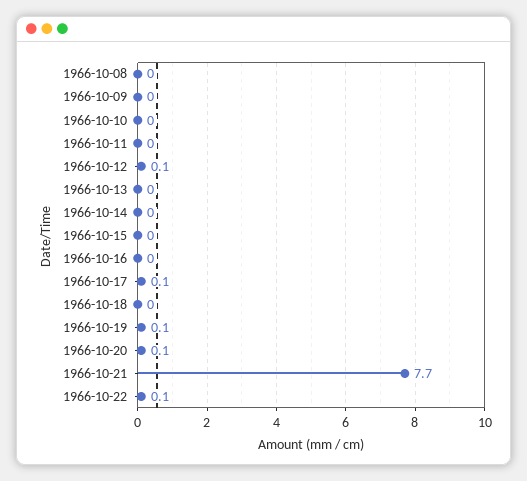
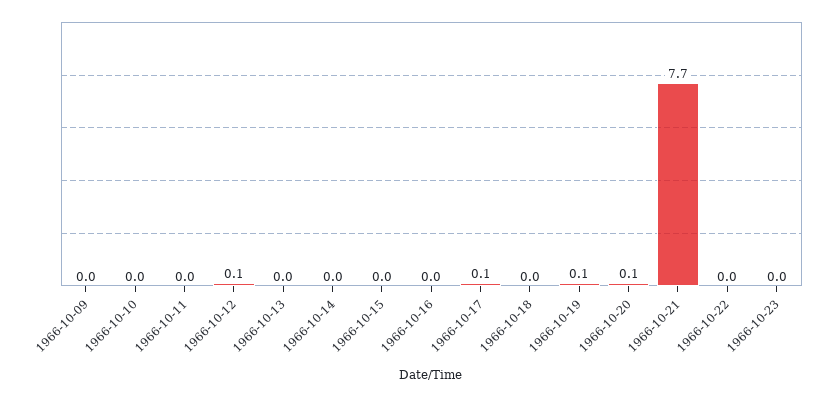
1966-10-08: 0 -> none
1966-10-22: 0.1 -> 0
1966-10-23: none -> 0

